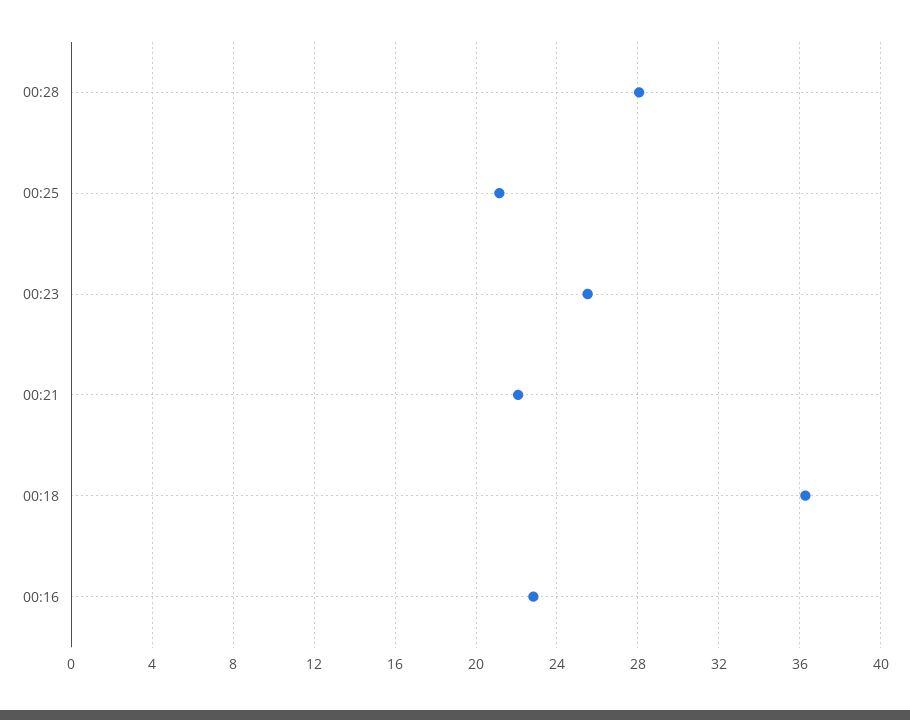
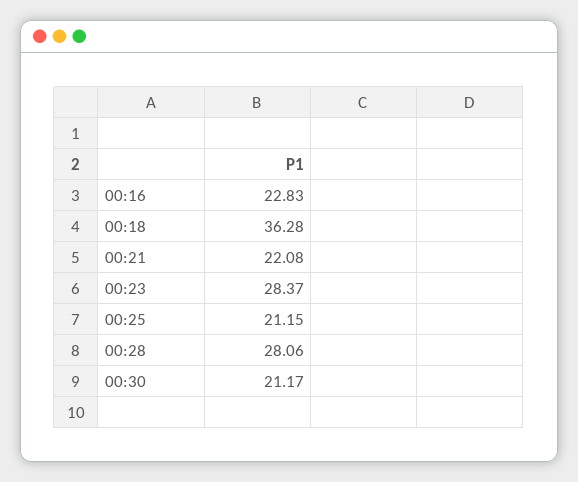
00:23: 25.5 -> 28.37
00:30: none -> 21.17

